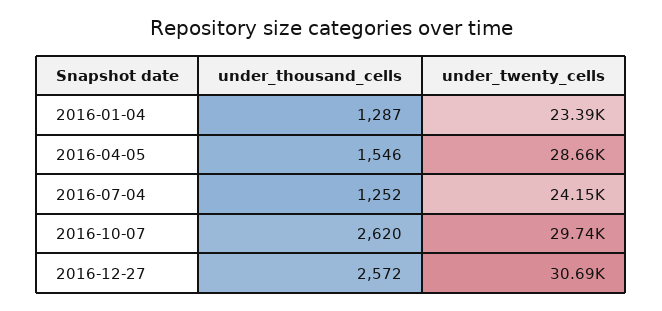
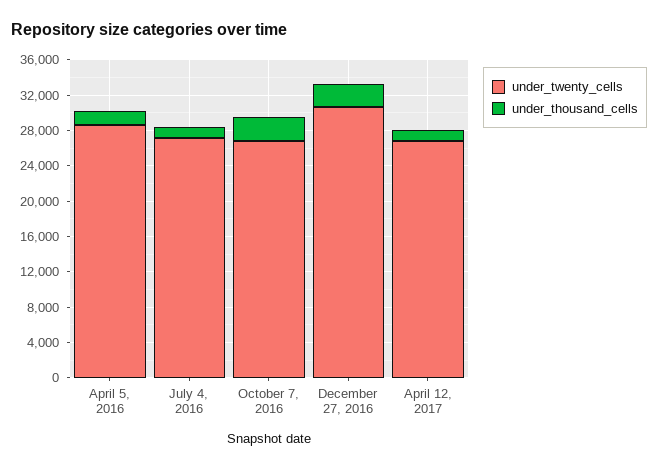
under_thousand_cells, 2016-01-04: 1287 -> none
under_twenty_cells, 2016-01-04: 23390 -> none
under_twenty_cells, 2016-07-04: 24150 -> 27000
under_twenty_cells, 2016-10-07: 29740 -> 27000
under_twenty_cells, April 12, 2017: none -> 27000
under_thousand_cells, April 12, 2017: none -> 1000

